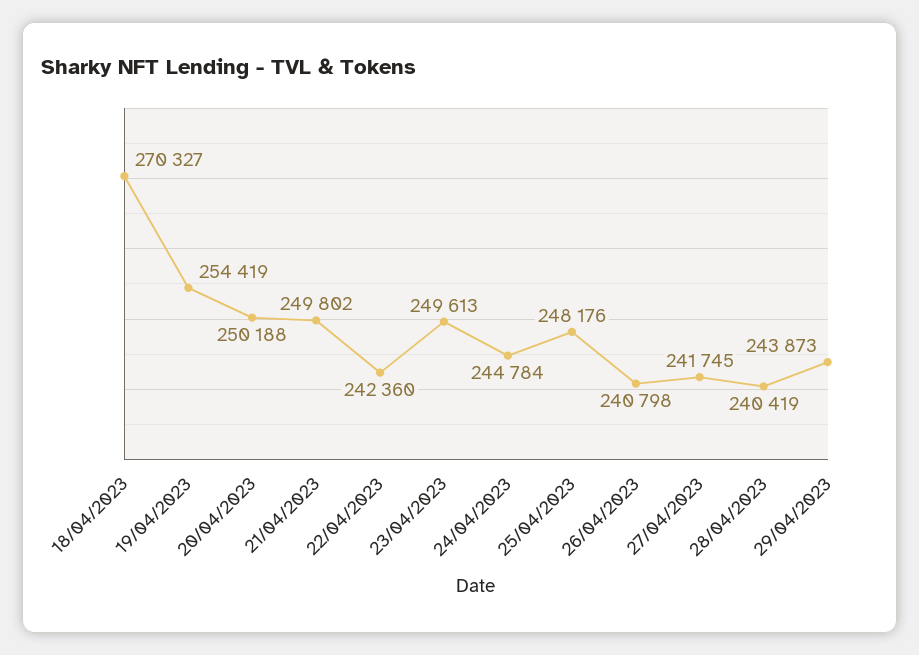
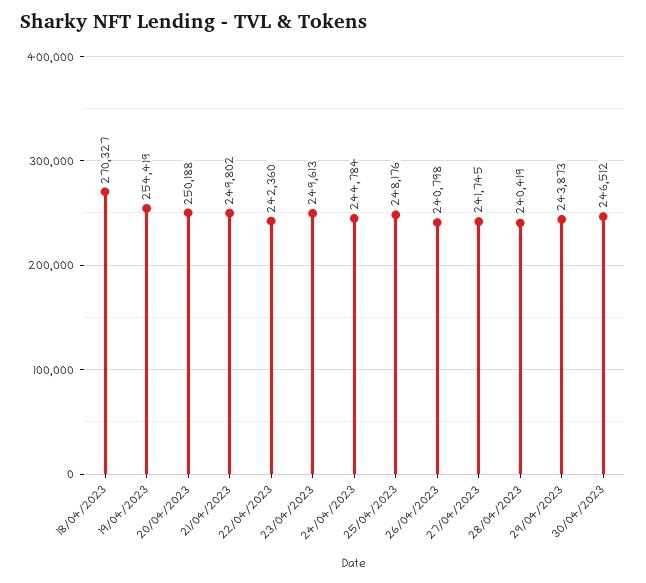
30/04/2023: none -> 246512

